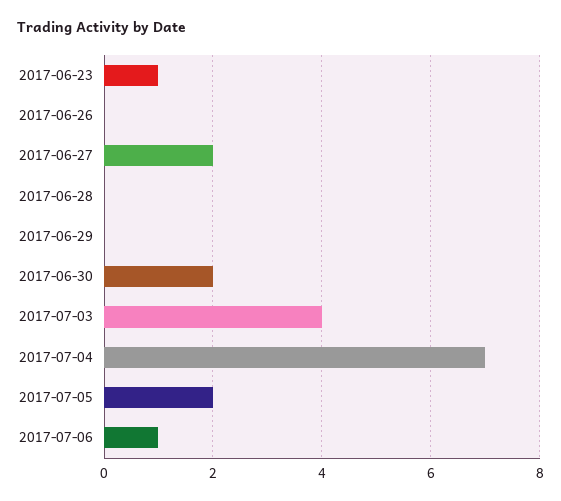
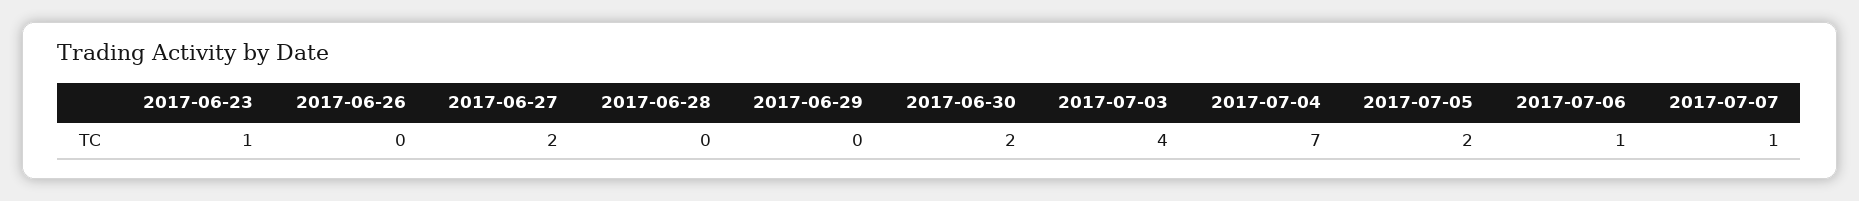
2017-07-07: none -> 1

